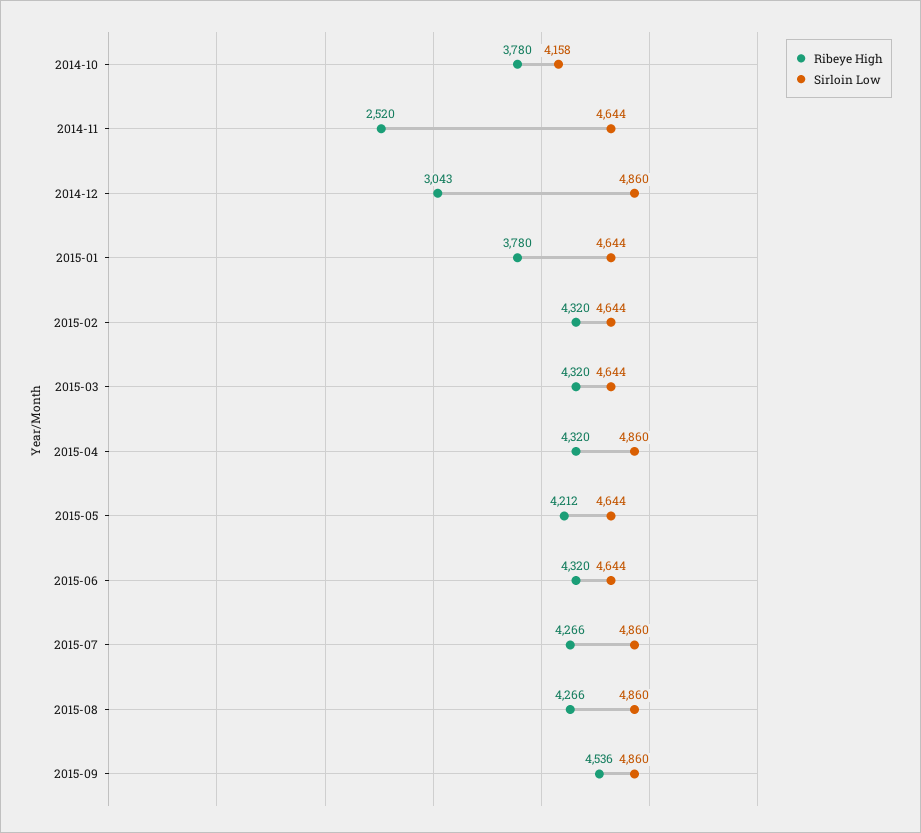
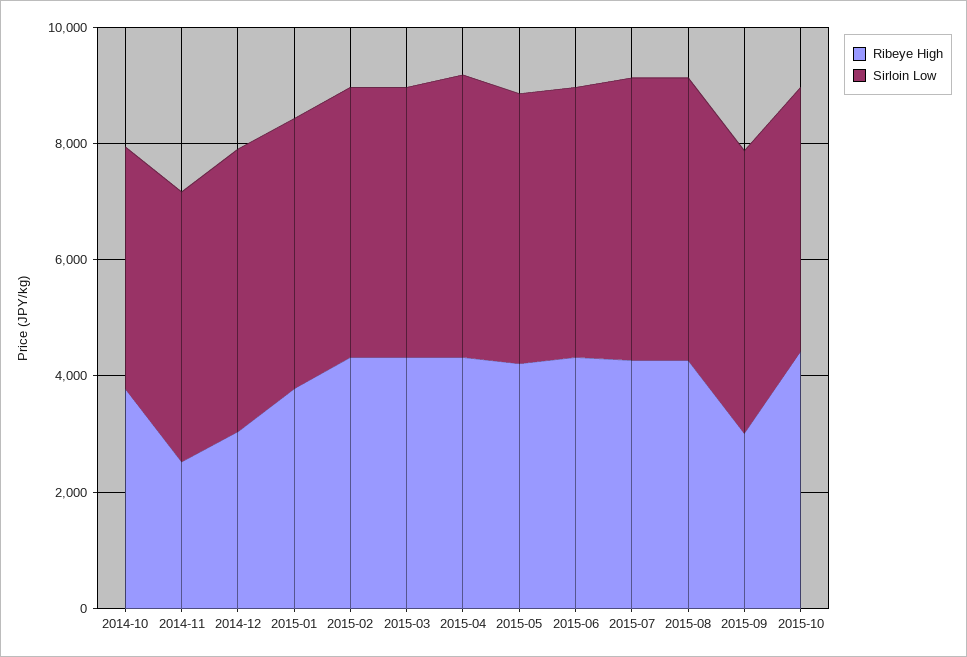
Ribeye High, 2015-09: 4536 -> 3000
Ribeye High, 2015-10: none -> 4500
Sirloin Low, 2015-10: none -> 4500

